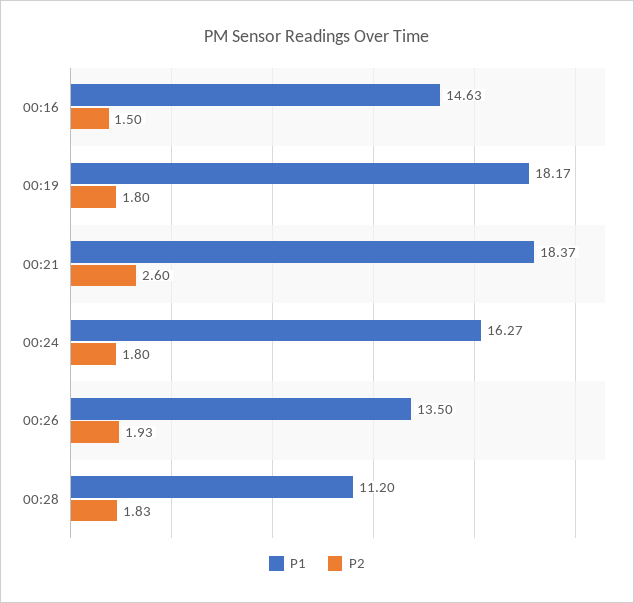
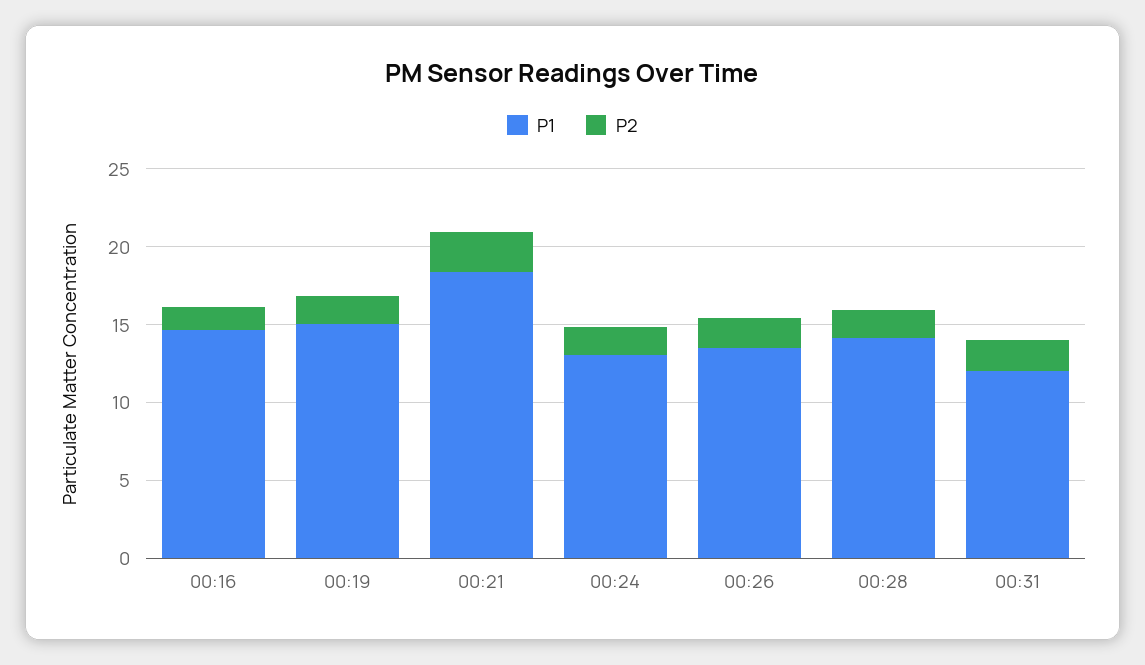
P1, 00:19: 18.17 -> 15
P1, 00:24: 16.27 -> 13
P1, 00:28: 11.2 -> 14
P1, 00:31: none -> 12
P2, 00:31: none -> 2

